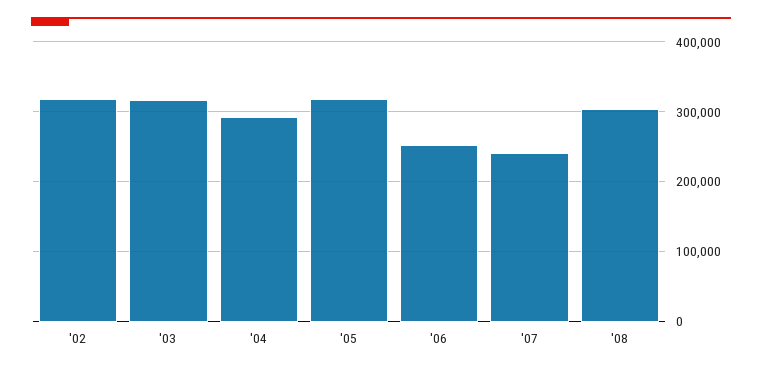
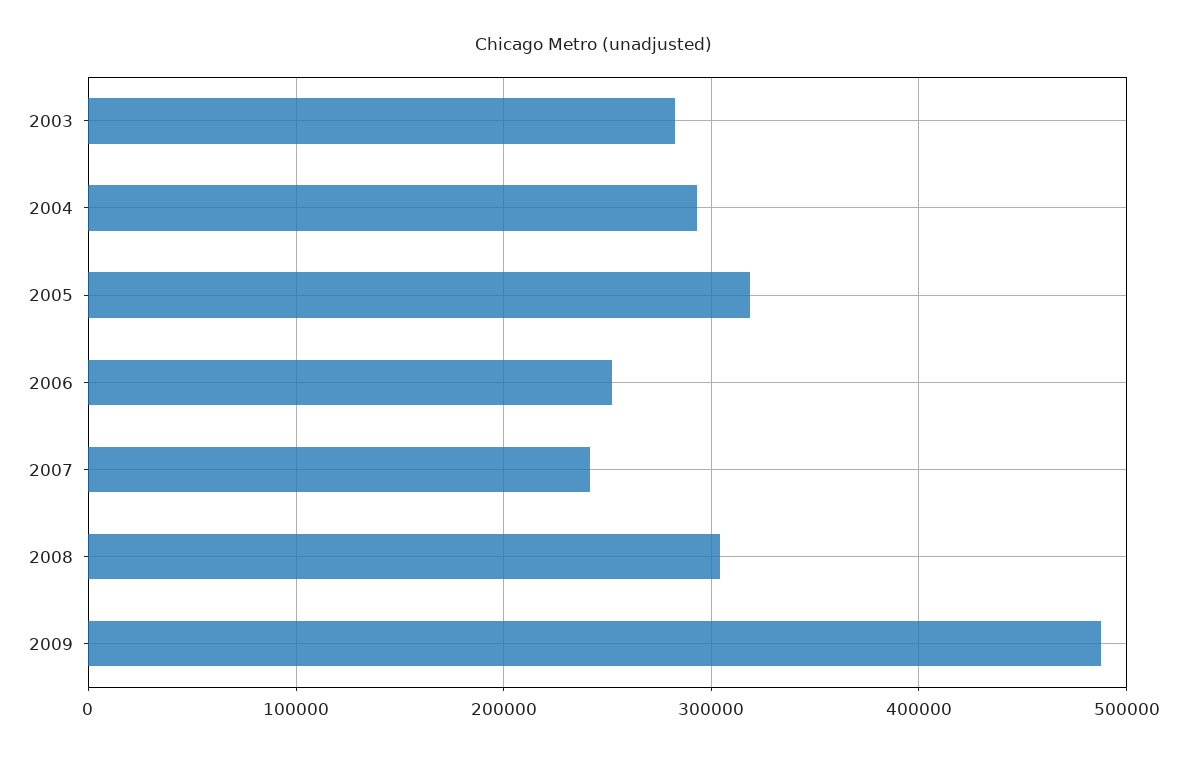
'02: 320000 -> none
'03: 320000 -> 280000
2009: none -> 490000

